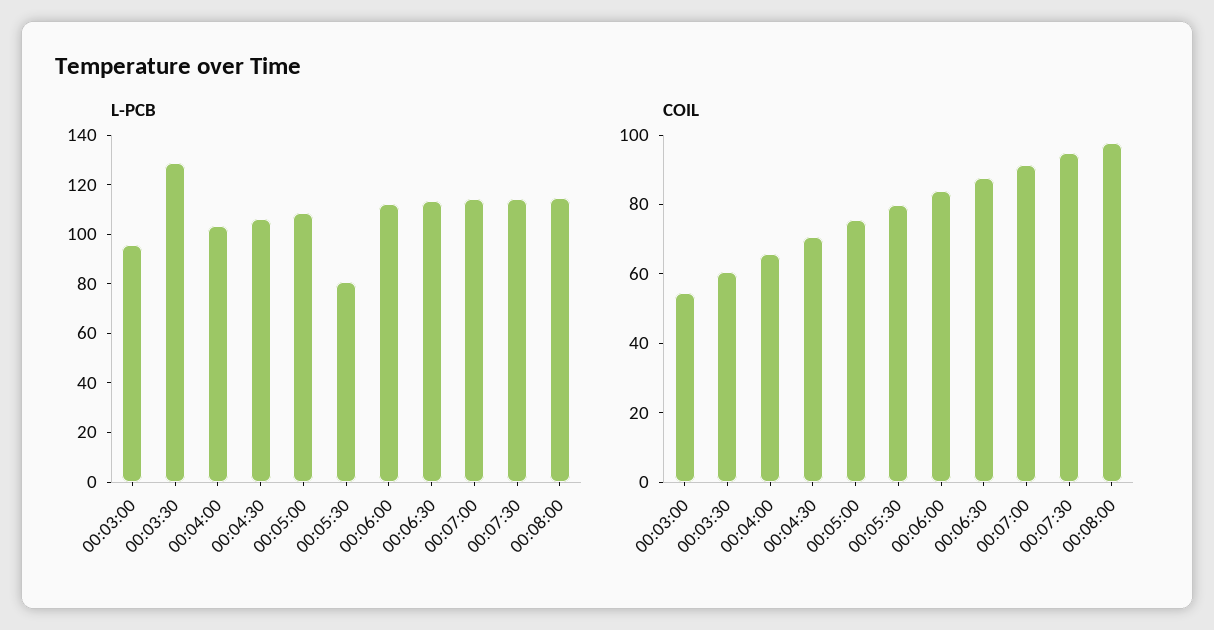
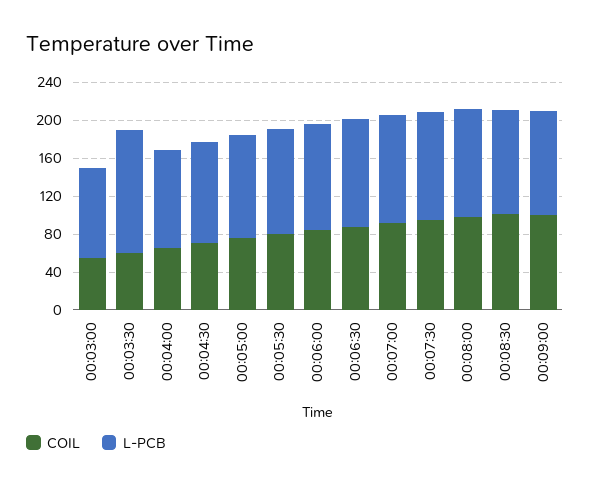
L-PCB, 00:05:30: 80 -> 110
COIL, 00:08:30: none -> 100
L-PCB, 00:08:30: none -> 110
COIL, 00:09:00: none -> 100
L-PCB, 00:09:00: none -> 110

